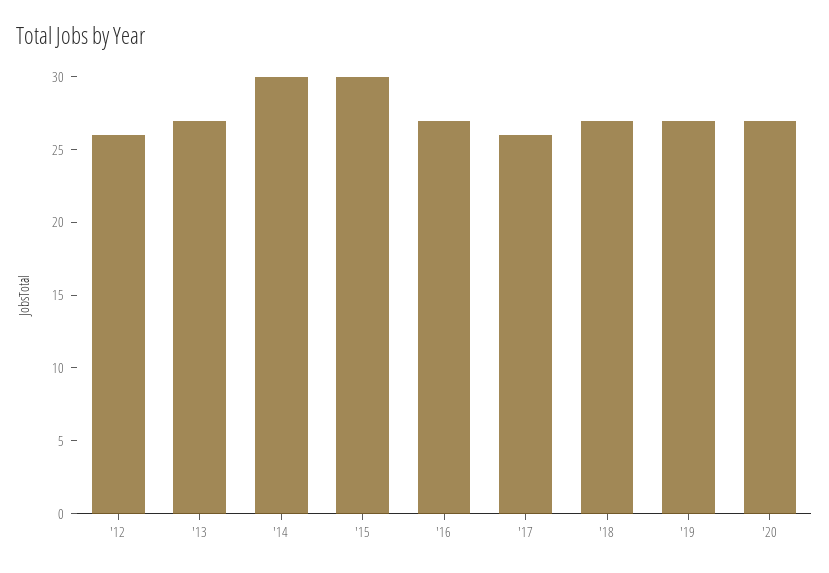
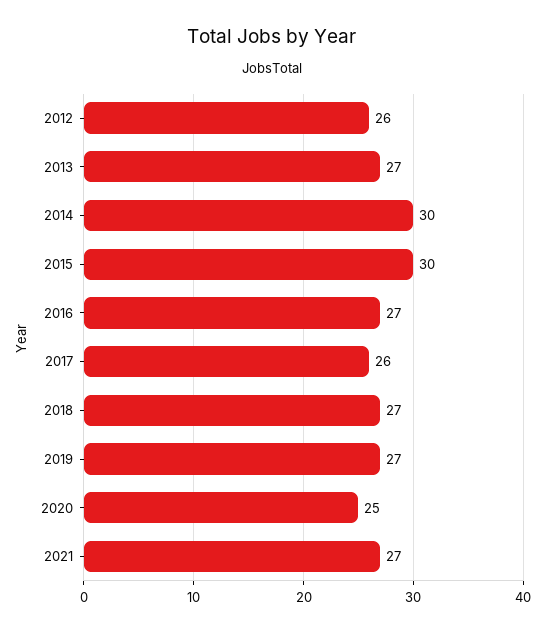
'20: 27 -> 25
2021: none -> 27

